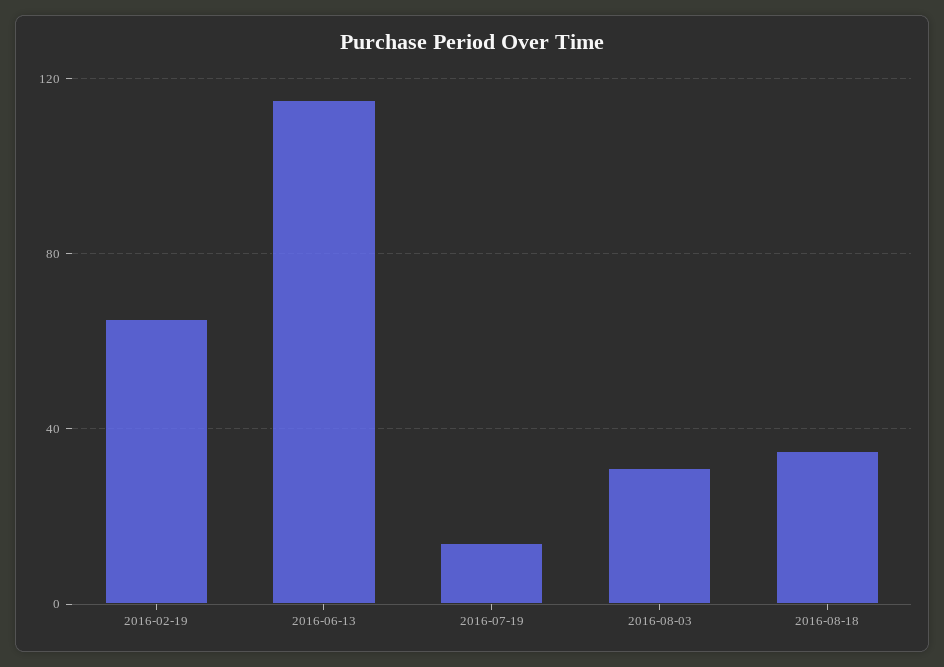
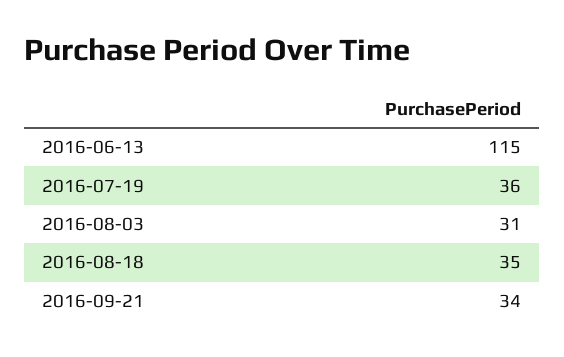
2016-02-19: 65 -> none
2016-07-19: 15 -> 36
2016-09-21: none -> 34

